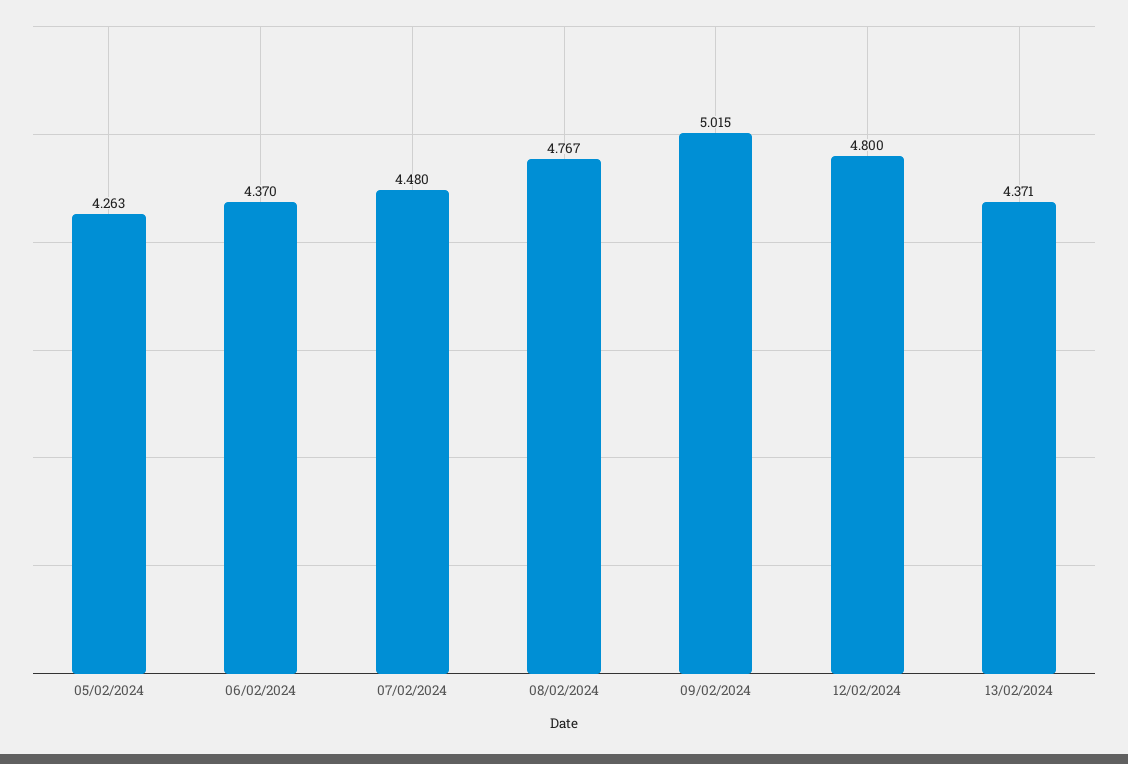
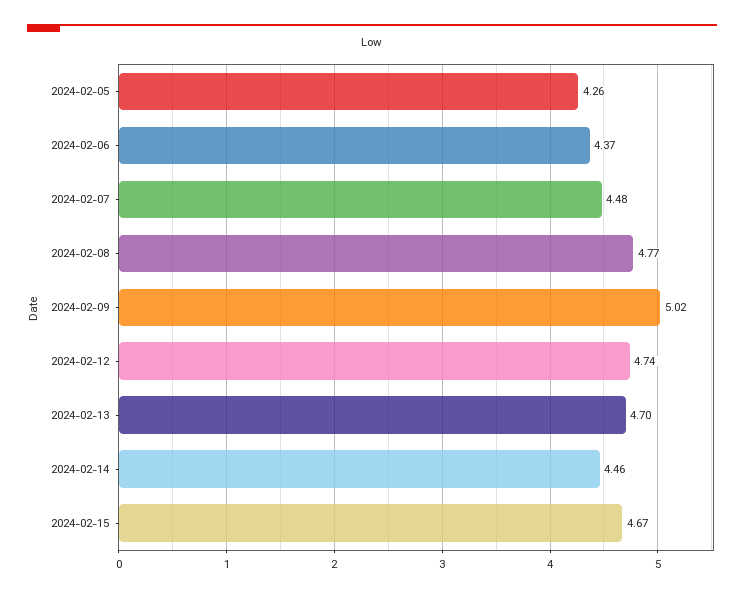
12/02/2024: 4.8 -> 4.74
13/02/2024: 4.371 -> 4.7
2024-02-14: none -> 4.46
2024-02-15: none -> 4.67

